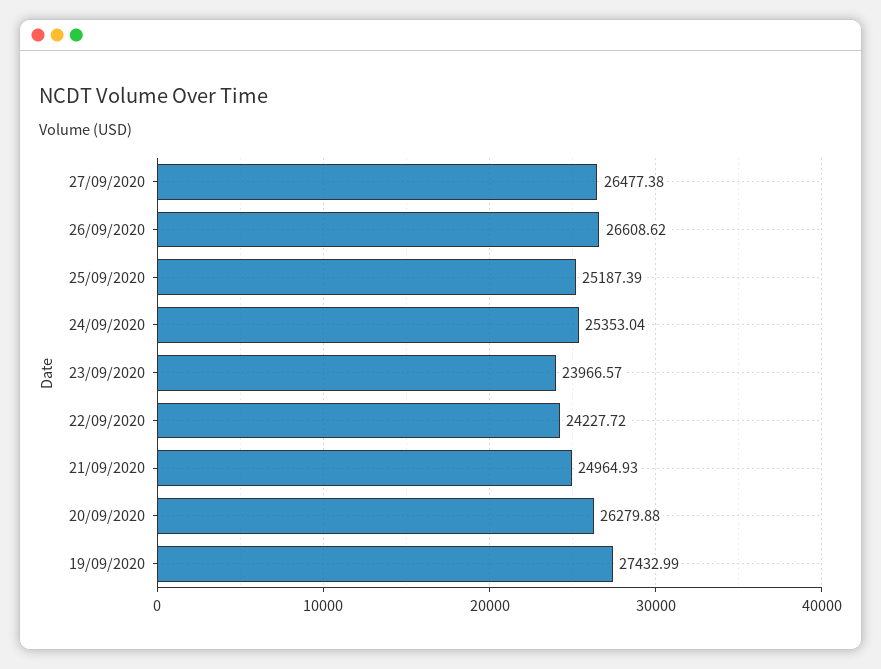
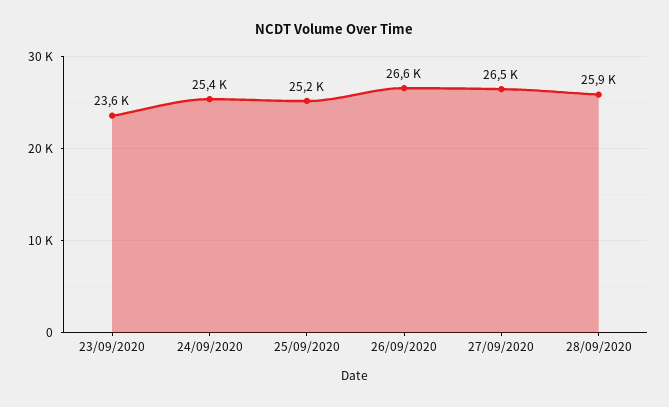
23/09/2020: 23966.57 -> 23600
22/09/2020: 24227.72 -> none
21/09/2020: 24964.93 -> none
20/09/2020: 26279.88 -> none
19/09/2020: 27432.99 -> none
28/09/2020: none -> 25900

